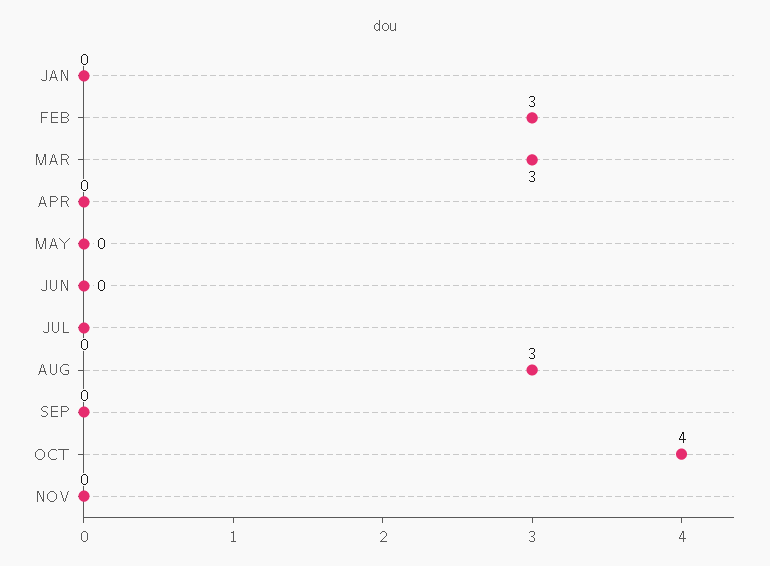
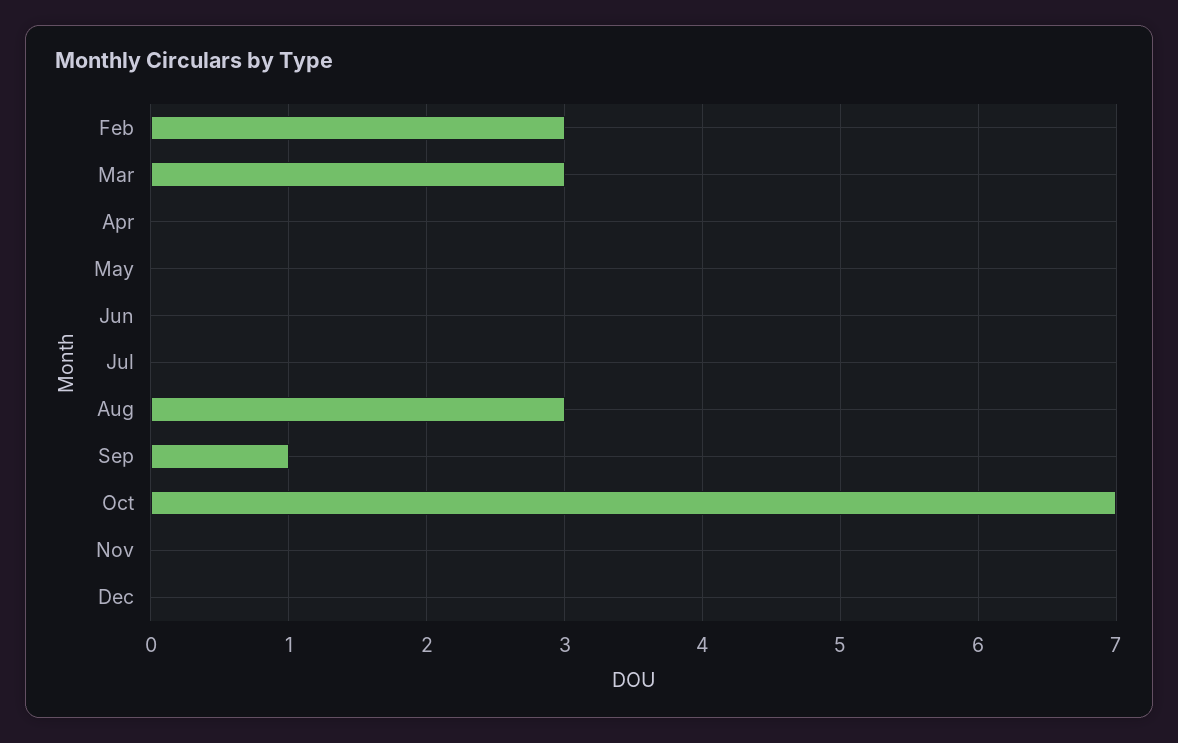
JAN: 0 -> none
SEP: 0 -> 1
OCT: 4 -> 7
Dec: none -> 0

